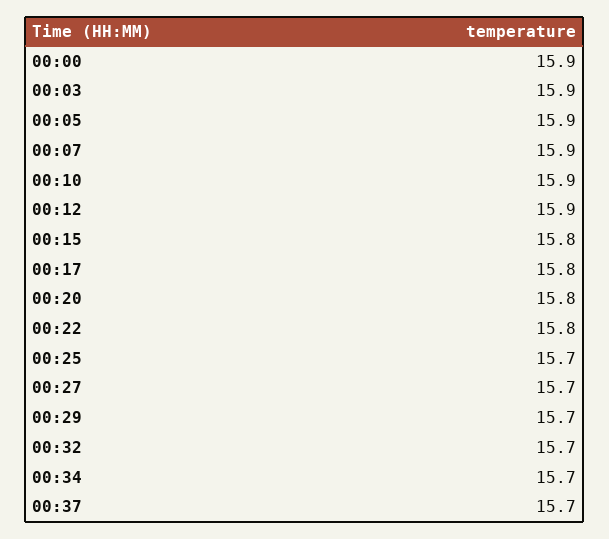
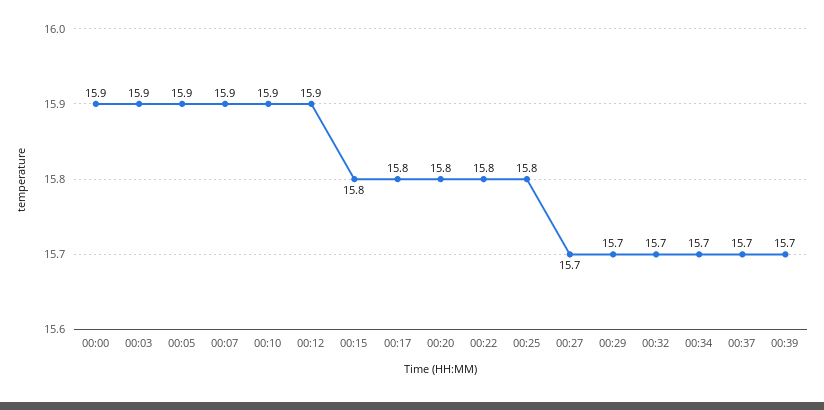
00:25: 15.7 -> 15.8
00:39: none -> 15.7

